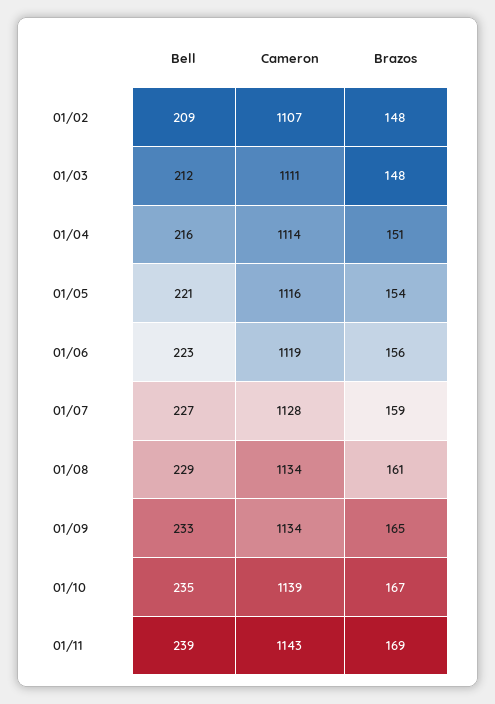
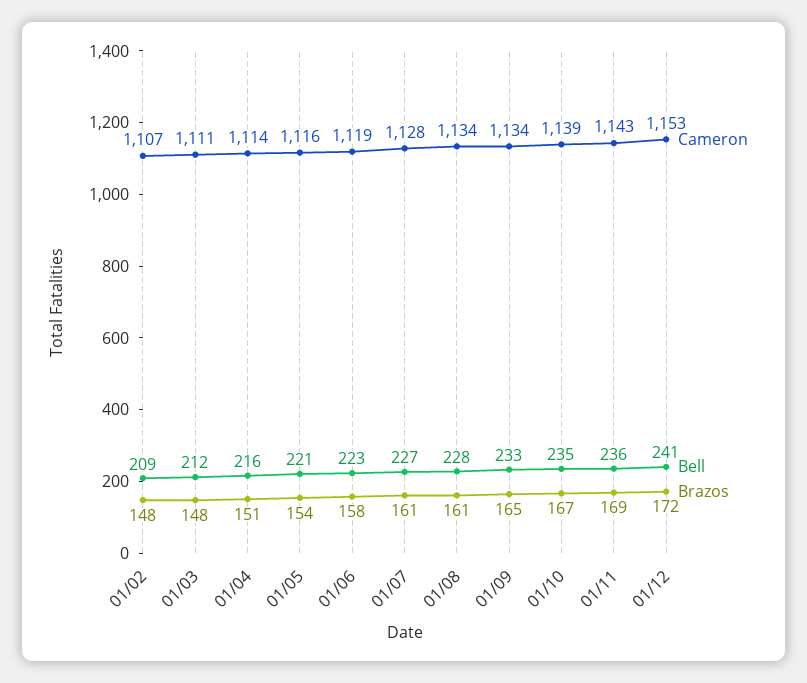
Brazos, 01/06: 156 -> 158
Brazos, 01/07: 159 -> 161
Bell, 01/08: 229 -> 228
Bell, 01/11: 239 -> 236
Cameron, 01/12: none -> 1153
Bell, 01/12: none -> 241
Brazos, 01/12: none -> 172

